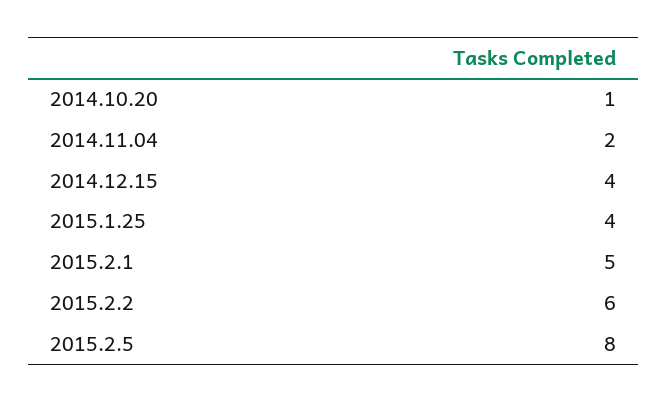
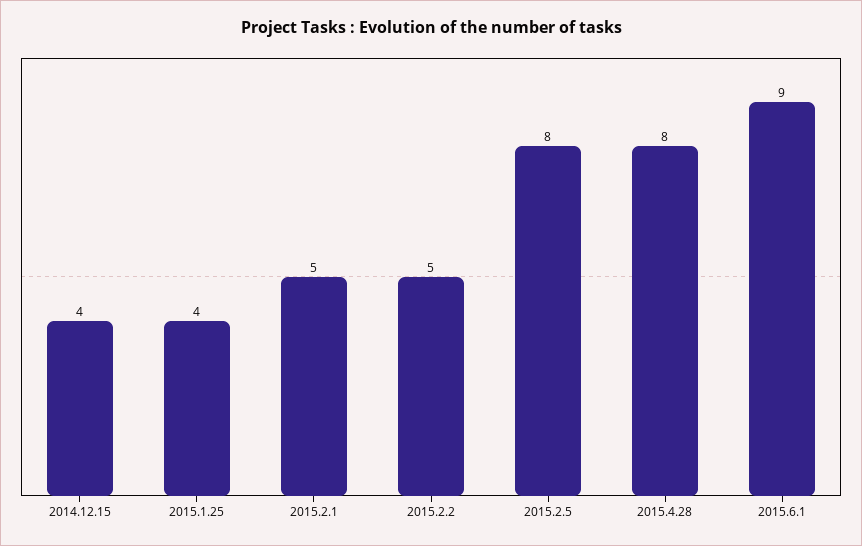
2014.10.20: 1 -> none
2014.11.04: 2 -> none
2015.2.2: 6 -> 5
2015.4.28: none -> 8
2015.6.1: none -> 9

